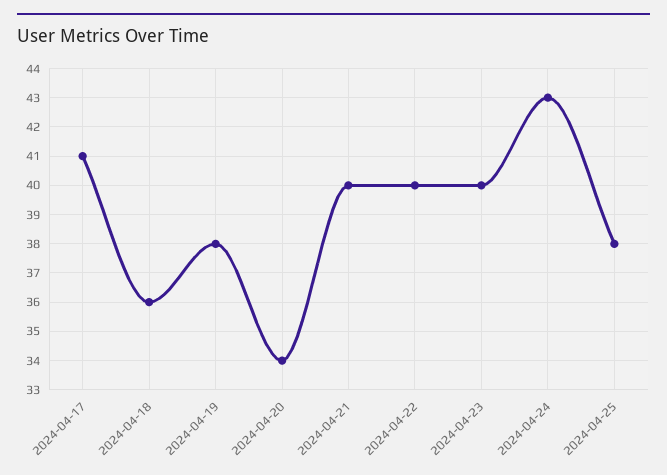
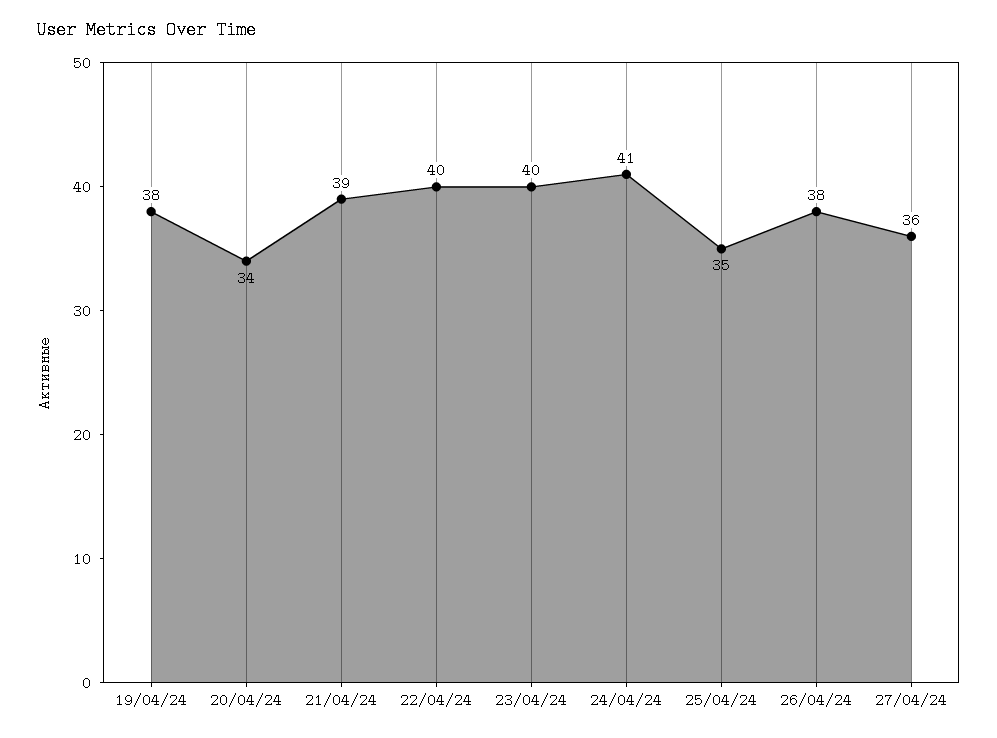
2024-04-17: 41 -> none
2024-04-18: 36 -> none
2024-04-21: 40 -> 39
2024-04-24: 43 -> 41
2024-04-25: 38 -> 35
26/04/24: none -> 38
27/04/24: none -> 36

